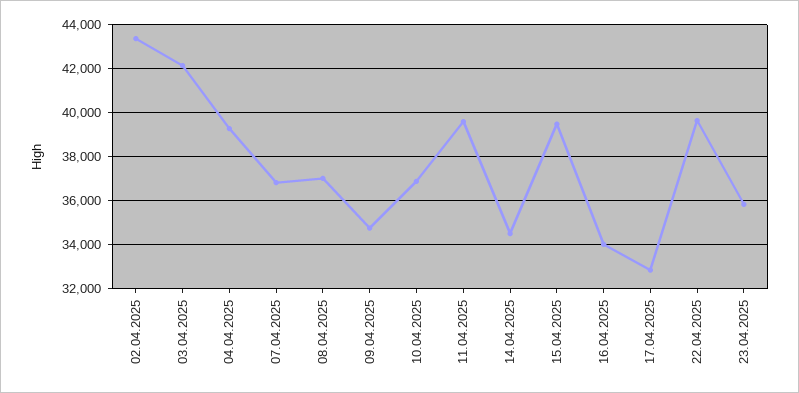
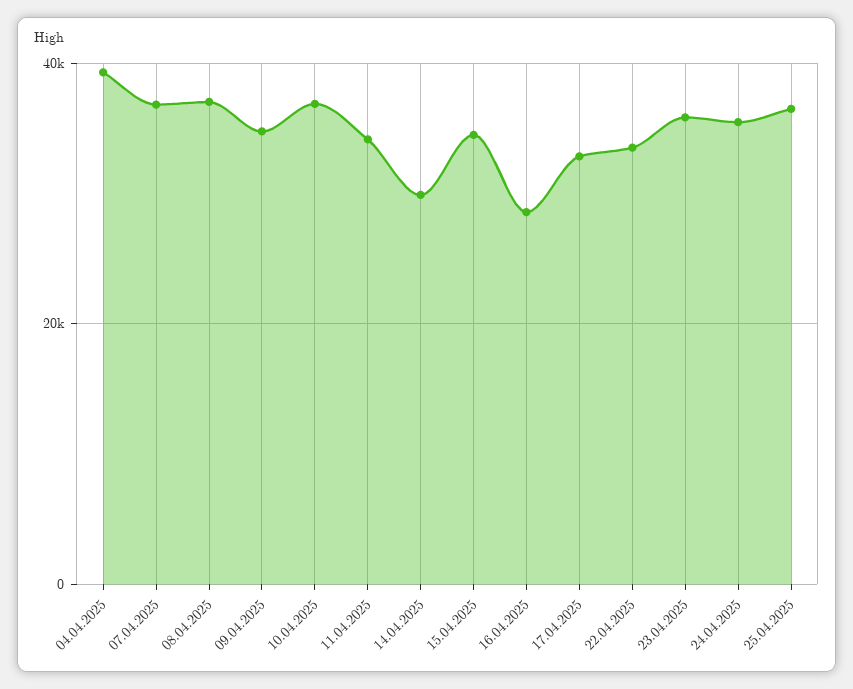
02.04.2025: 43500 -> none
03.04.2025: 42000 -> none
11.04.2025: 39500 -> 34000
14.04.2025: 34500 -> 30000
15.04.2025: 39500 -> 34000
16.04.2025: 34000 -> 28000
22.04.2025: 39500 -> 34000
24.04.2025: none -> 36000
25.04.2025: none -> 36000

